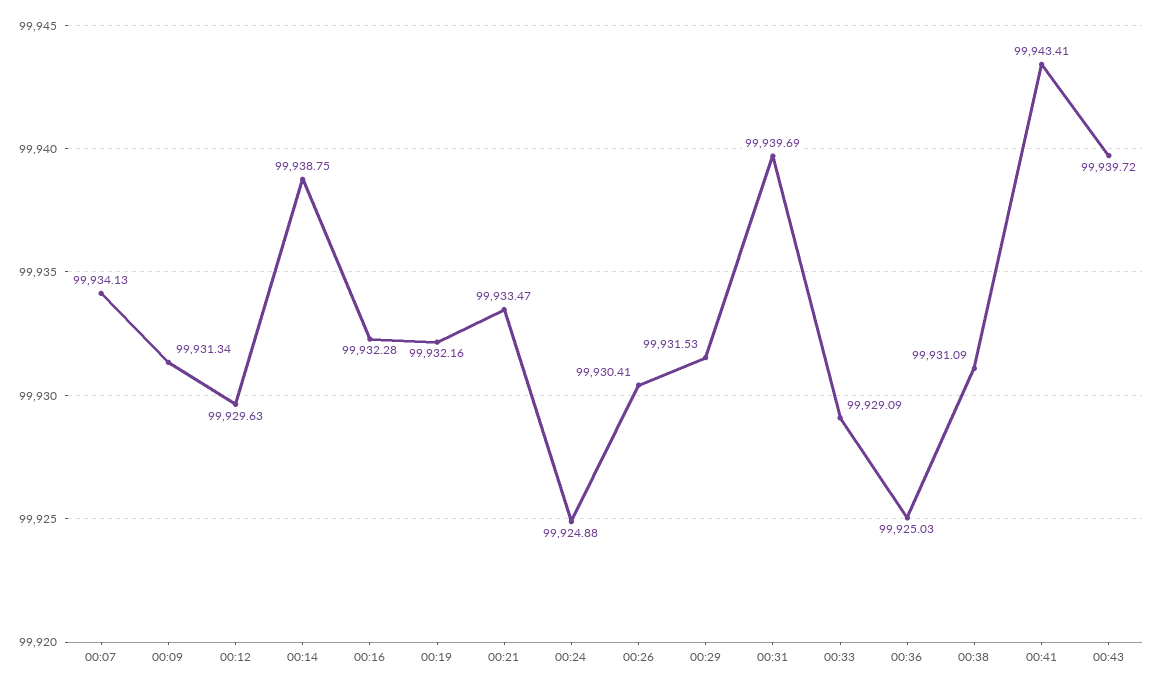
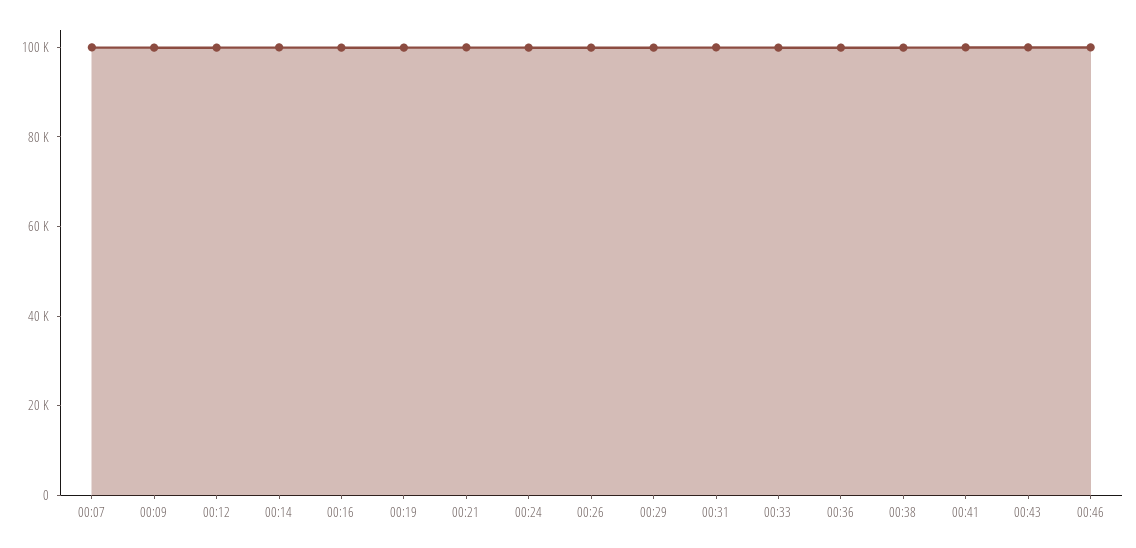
00:46: none -> 100000

